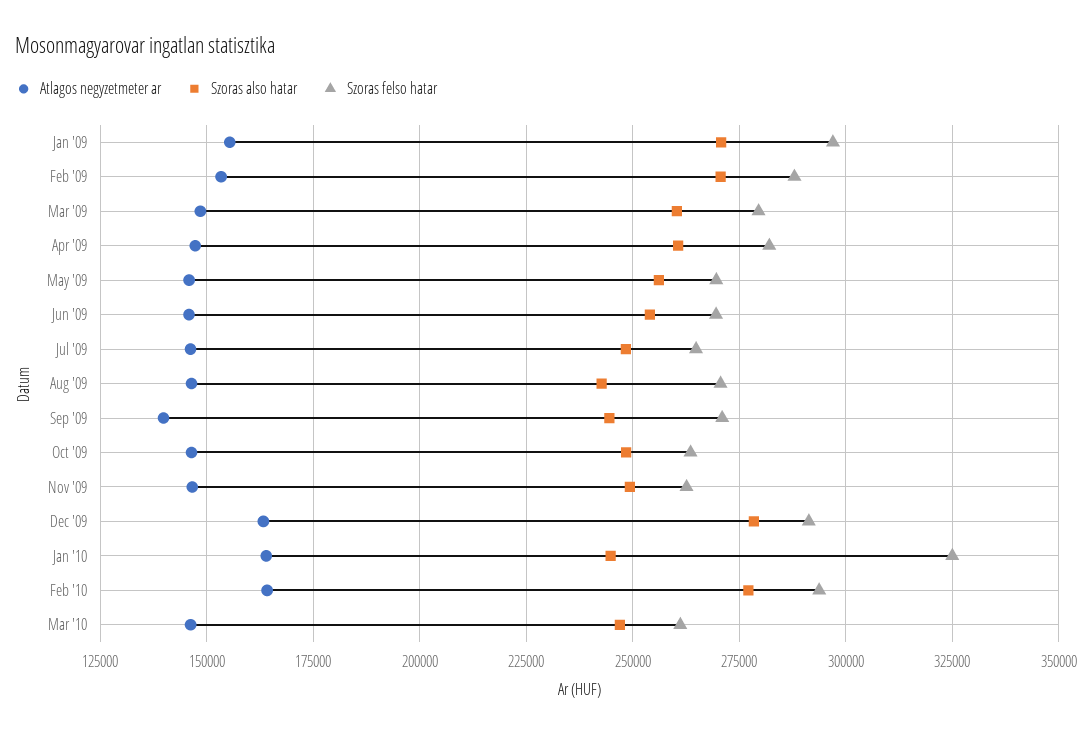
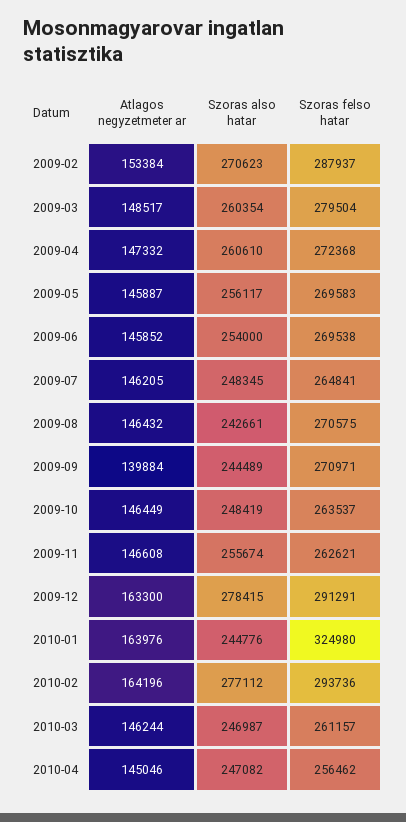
Atlagos negyzetmeter ar, Jan '09: 155000 -> none
Szoras also hatar, Jan '09: 270000 -> none
Szoras felso hatar, Jan '09: 297500 -> none
Szoras felso hatar, Apr '09: 282500 -> 272368
Szoras also hatar, Nov '09: 250000 -> 255674
Atlagos negyzetmeter ar, 2010-04: none -> 145046
Szoras also hatar, 2010-04: none -> 247082
Szoras felso hatar, 2010-04: none -> 256462

